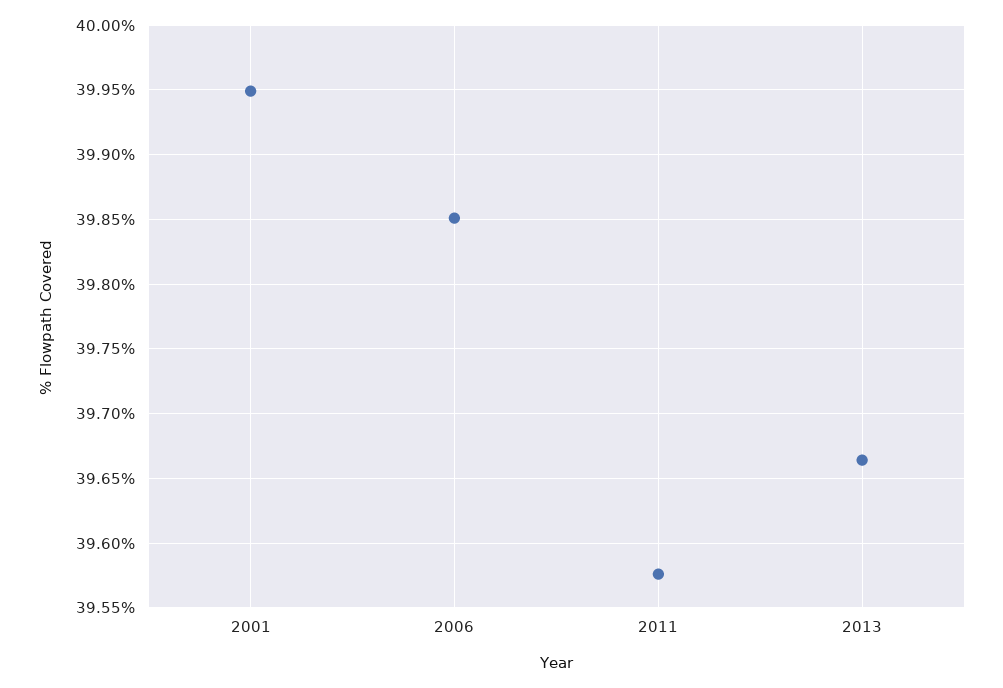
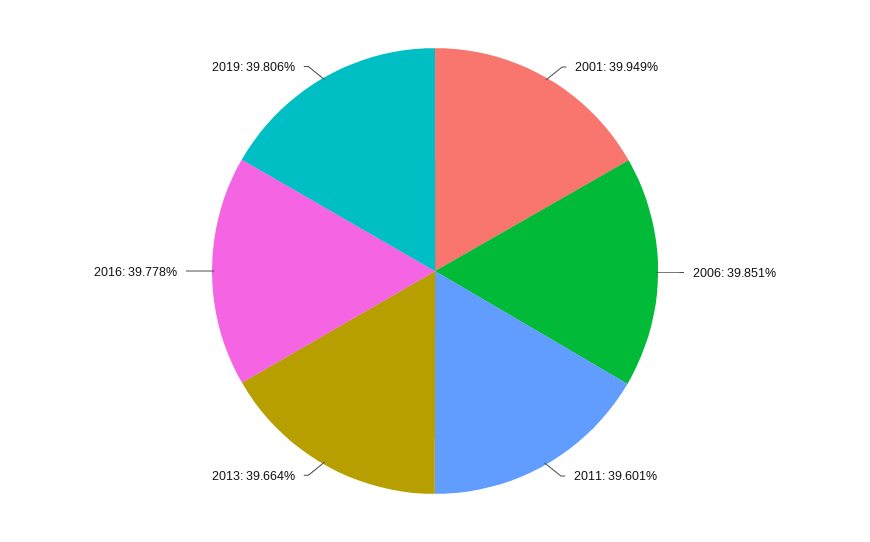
2011: 39.575 -> 39.601
2016: none -> 39.778
2019: none -> 39.806

